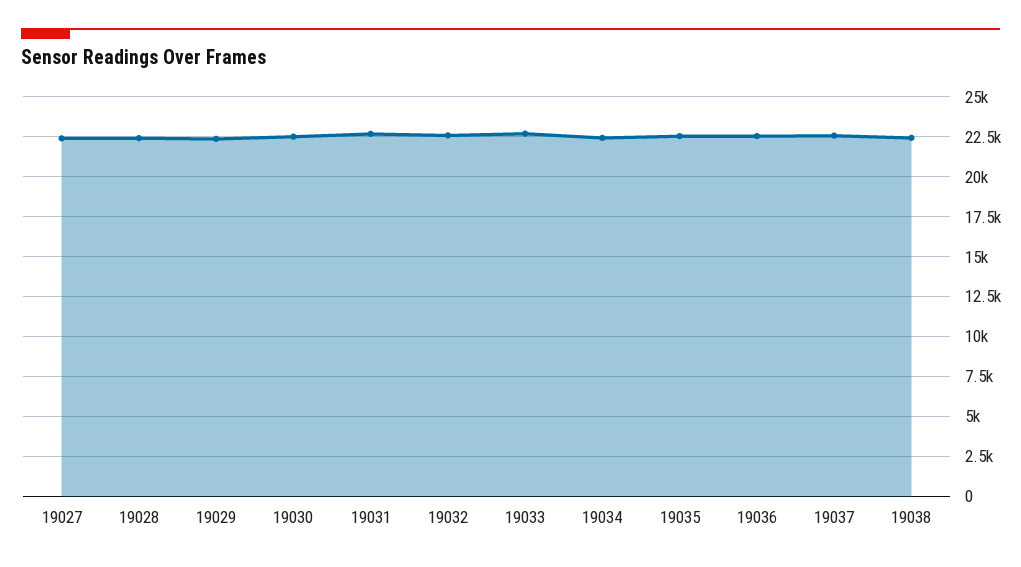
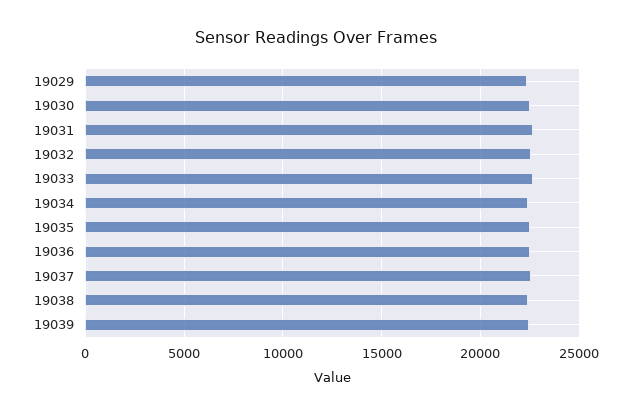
19027: 22500 -> none
19028: 22500 -> none
19039: none -> 22500

